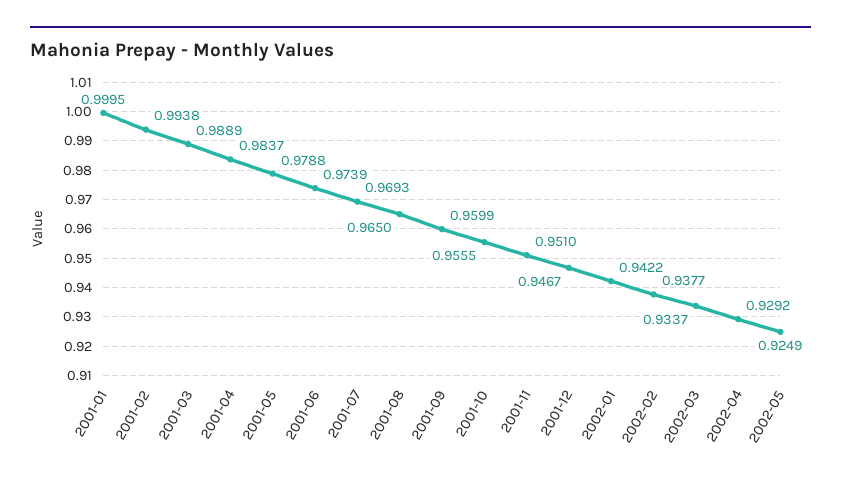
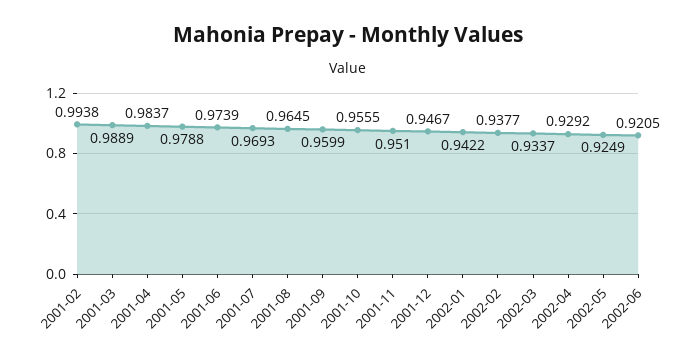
2001-01: 0.9995 -> none
2001-08: 0.965 -> 0.9645
2002-06: none -> 0.9205

